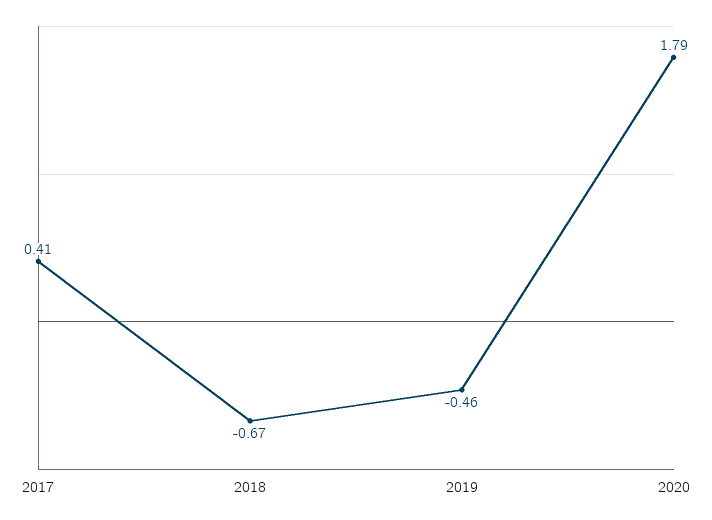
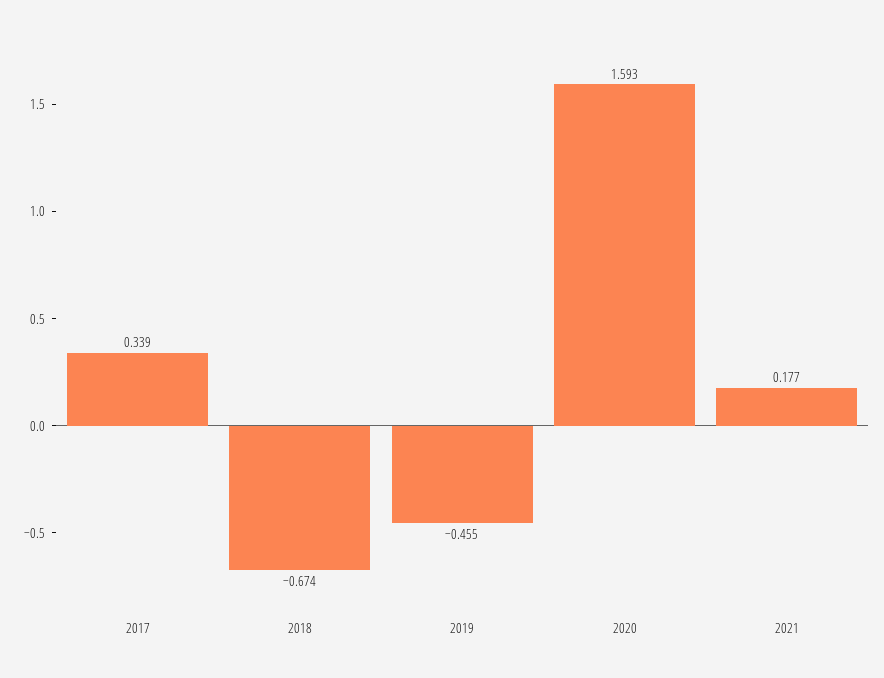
2017: 0.41 -> 0.339
2020: 1.79 -> 1.593
2021: none -> 0.177

